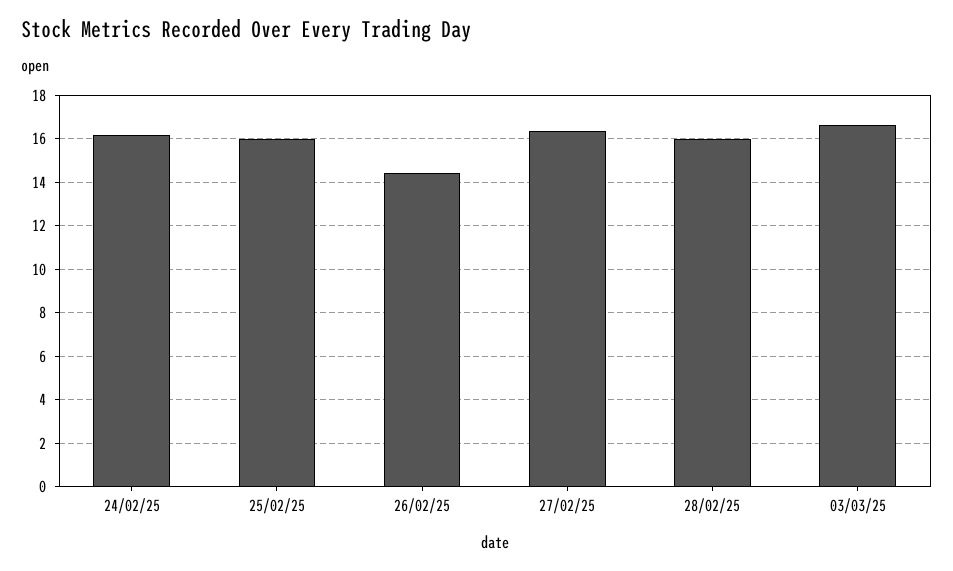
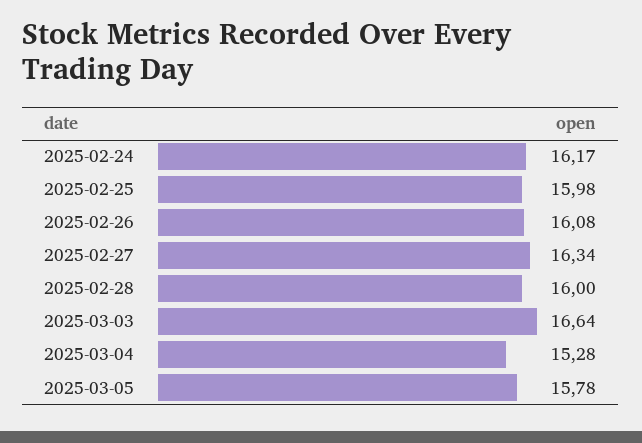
26/02/25: 14.5 -> 16.08
2025-03-04: none -> 15.28
2025-03-05: none -> 15.78

